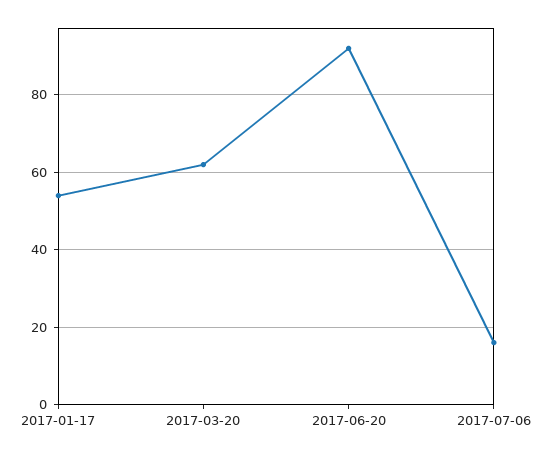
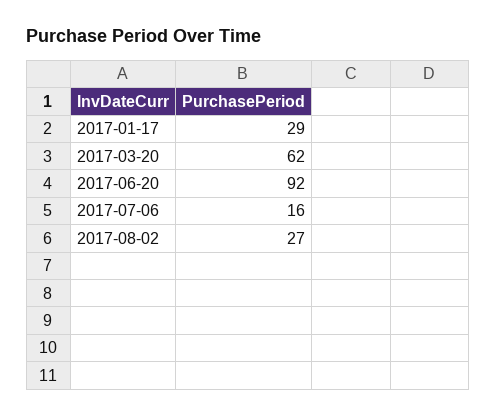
2017-01-17: 55 -> 29
2017-08-02: none -> 27

